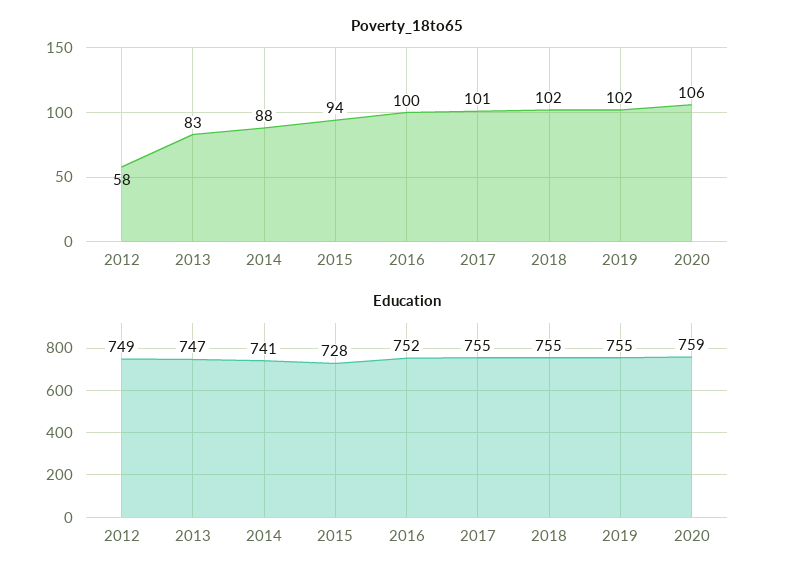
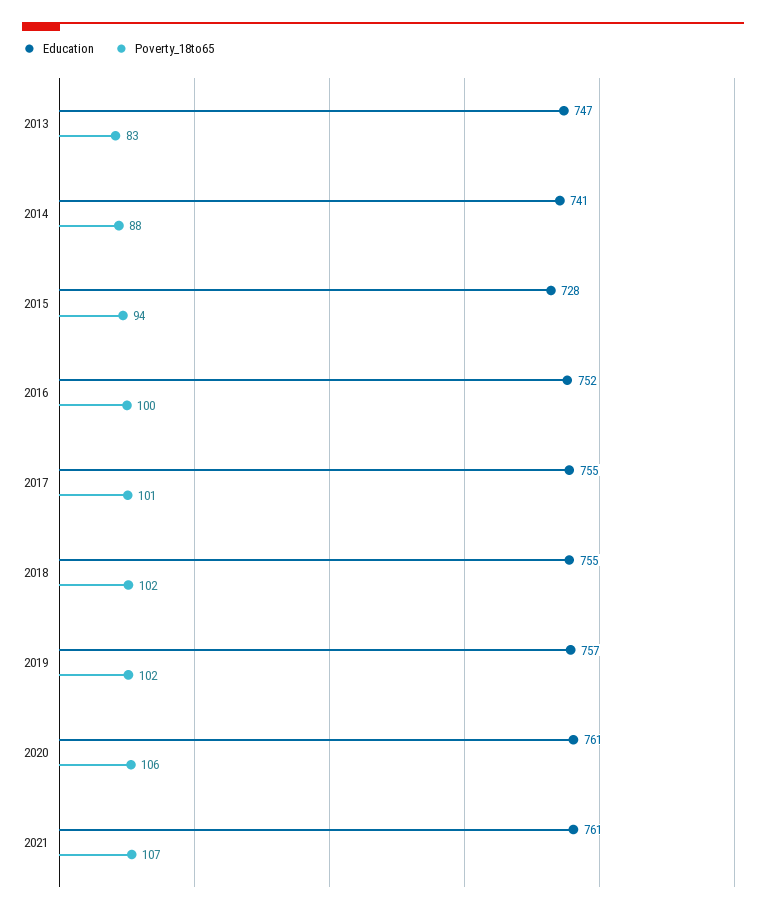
Poverty_18to65, 2012: 58 -> none
Education, 2012: 749 -> none
Education, 2019: 755 -> 757
Education, 2020: 759 -> 761
Education, 2021: none -> 761
Poverty_18to65, 2021: none -> 107

